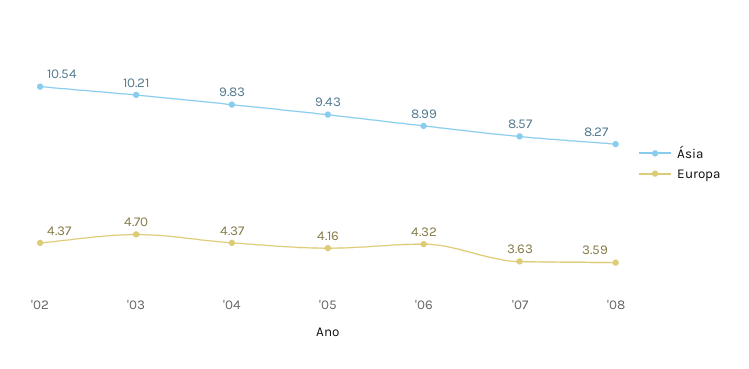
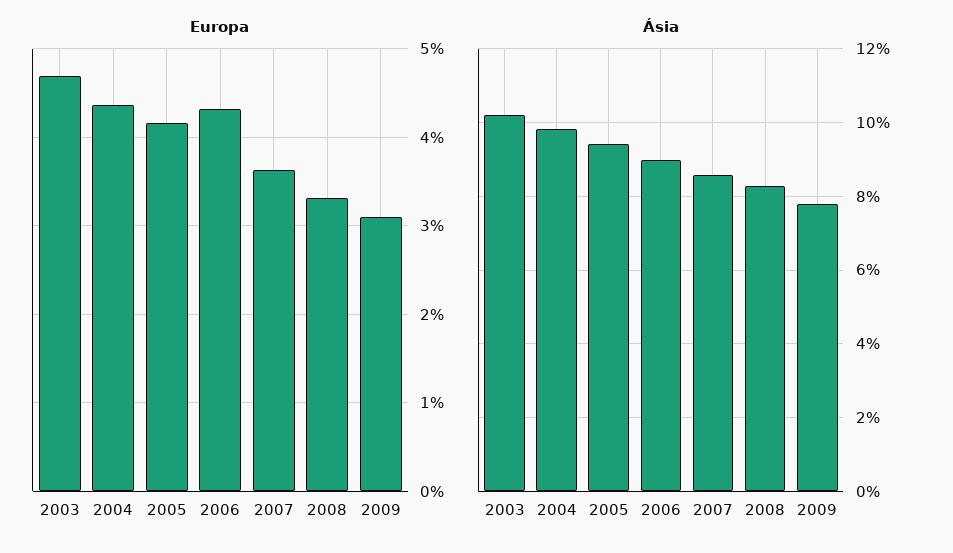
Ásia, '02: 10.54 -> none
Europa, '02: 4.37 -> none
Europa, '08: 3.59 -> 3.3
Europa, 2009: none -> 3.1
Ásia, 2009: none -> 7.8

